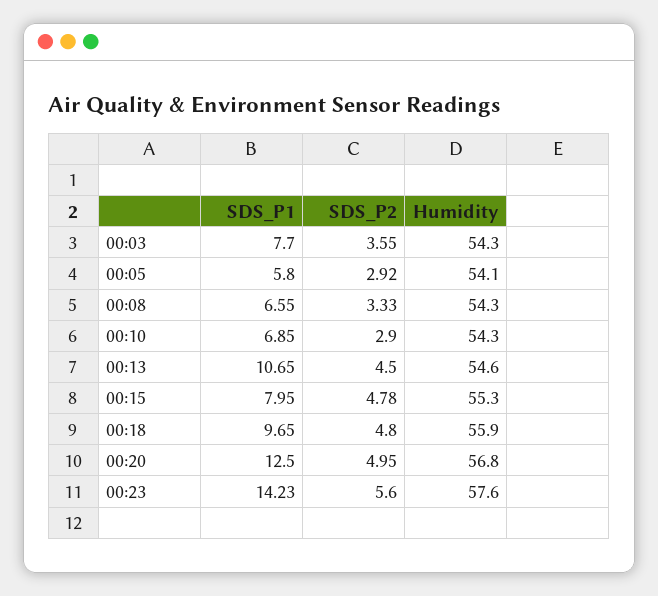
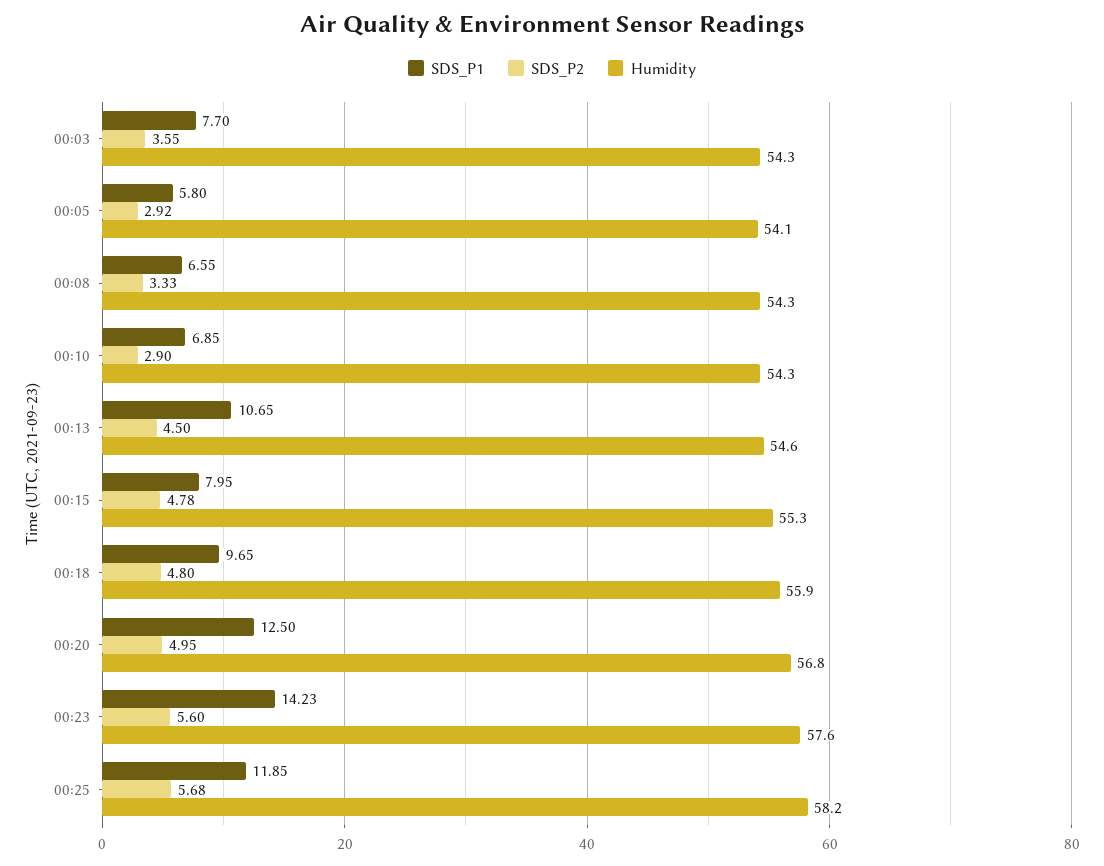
SDS_P1, 00:25: none -> 11.85
SDS_P2, 00:25: none -> 5.68
Humidity, 00:25: none -> 58.2

